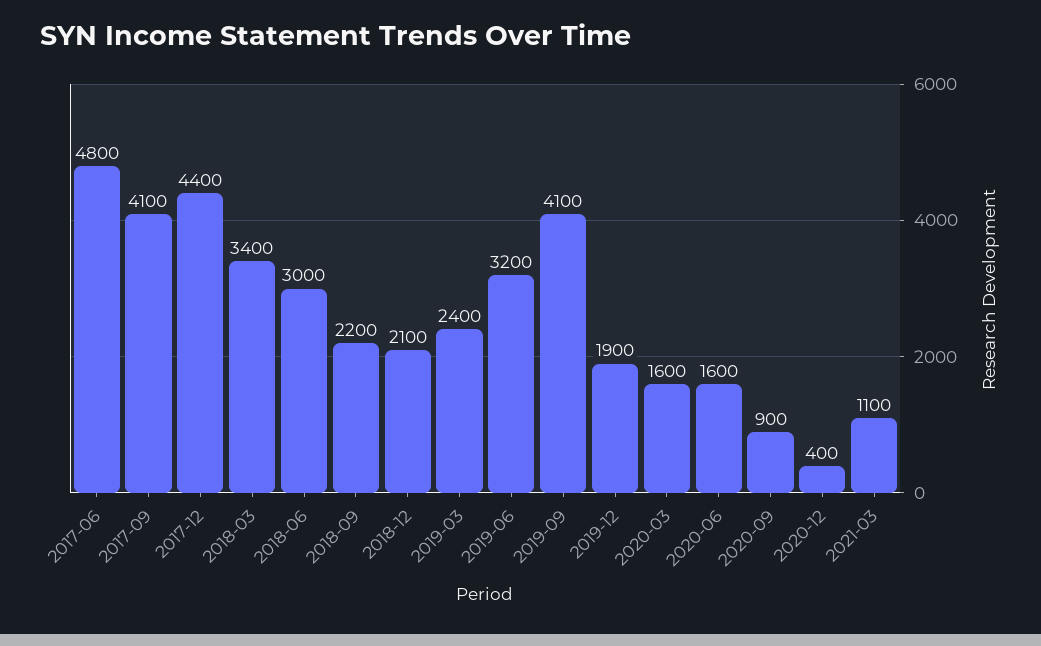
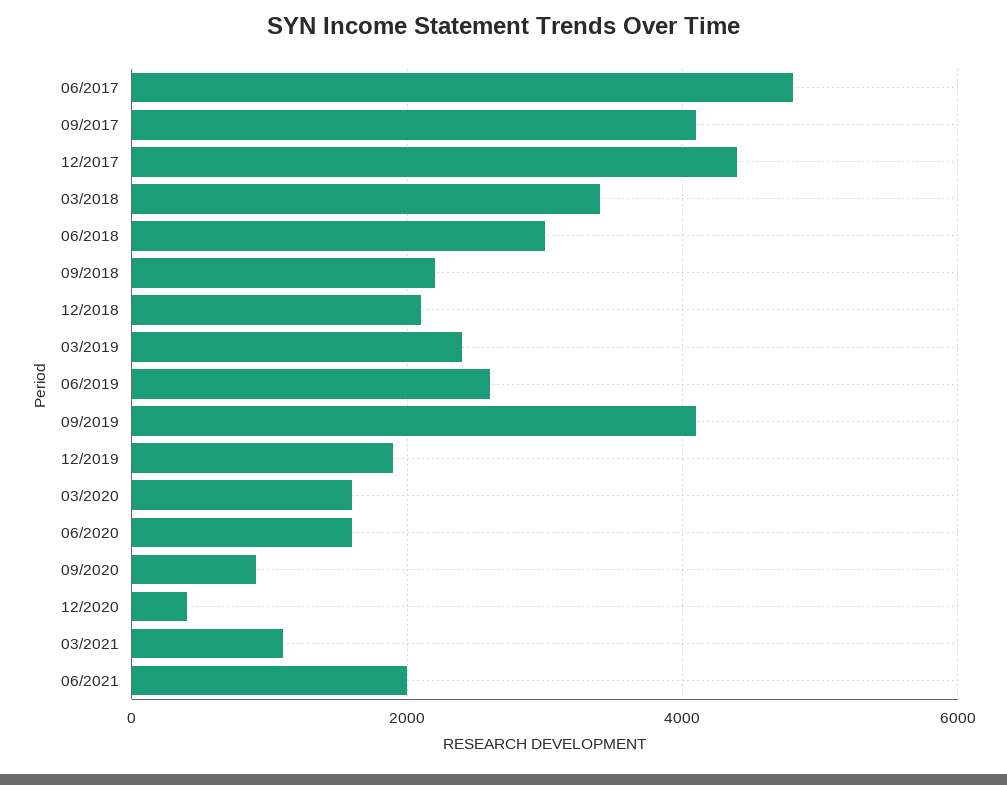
2019-06: 3200 -> 2600
06/2021: none -> 2000

